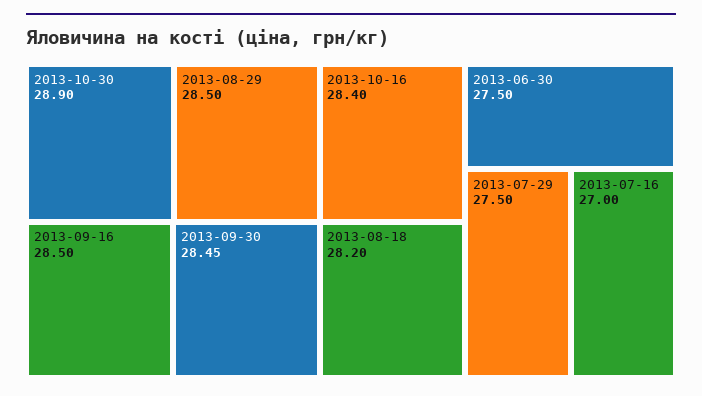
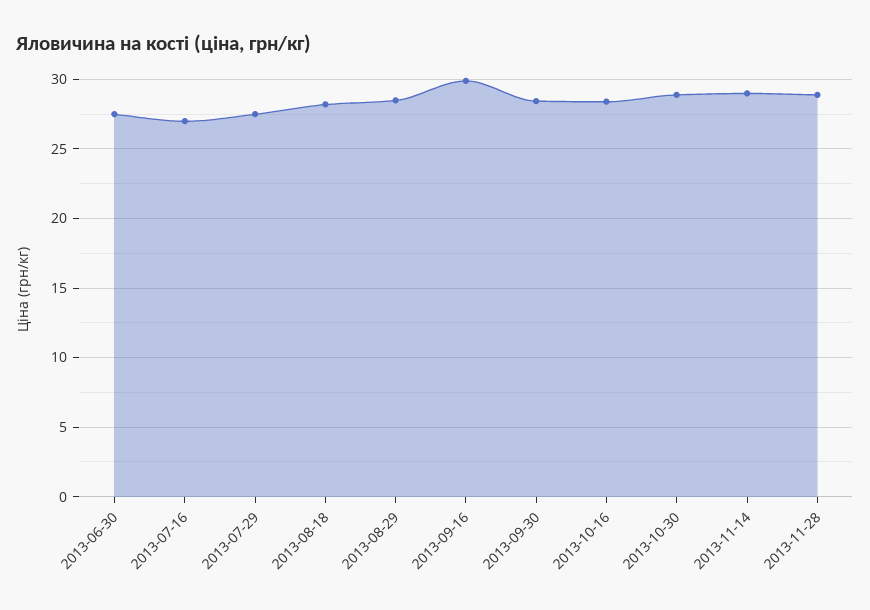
2013-09-16: 28.5 -> 30
2013-11-14: none -> 29
2013-11-28: none -> 29

